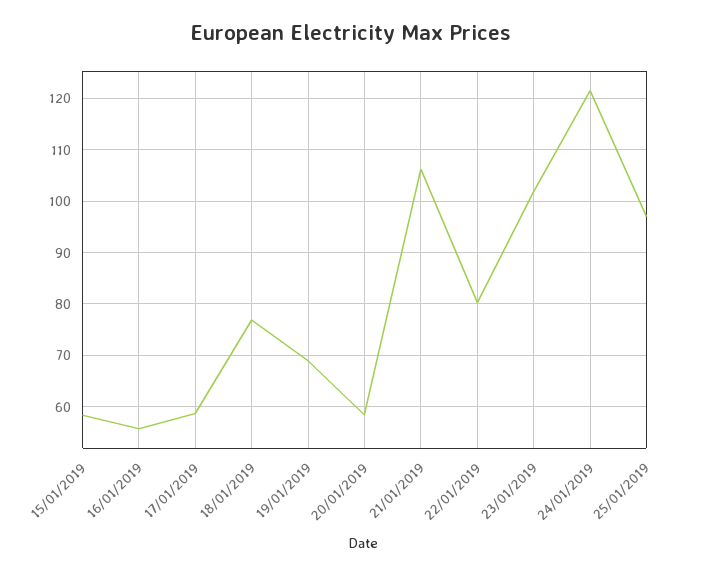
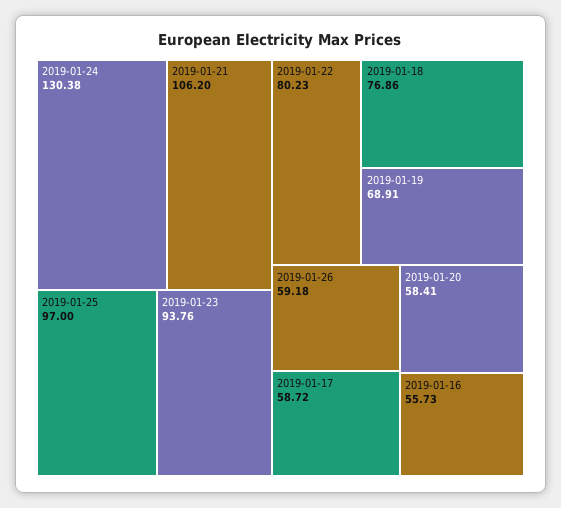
15/01/2019: 58 -> none
23/01/2019: 102 -> 93.76
24/01/2019: 122 -> 130.38
2019-01-26: none -> 59.18

